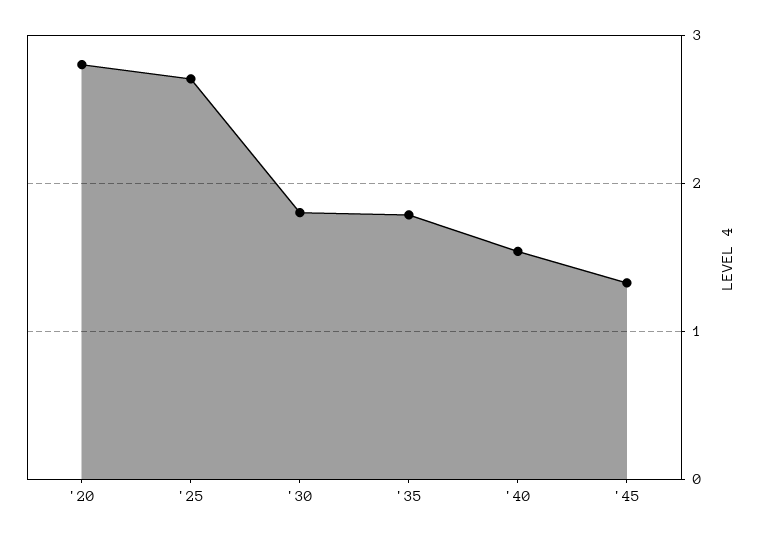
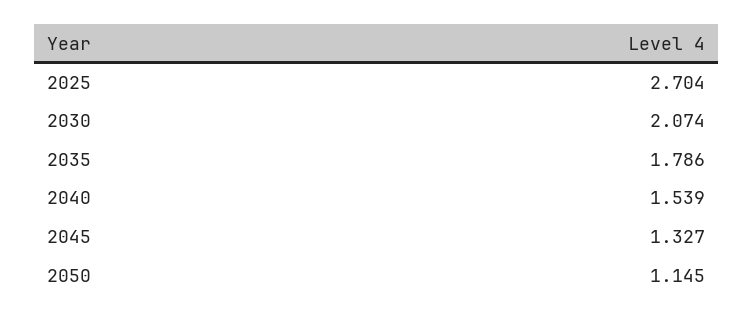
'20: 2.8 -> none
'30: 1.8 -> 2.074
2050: none -> 1.145

